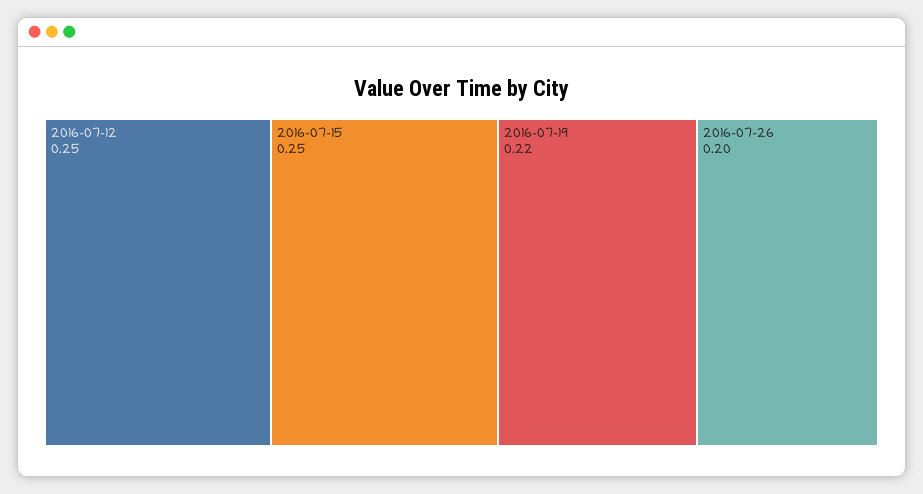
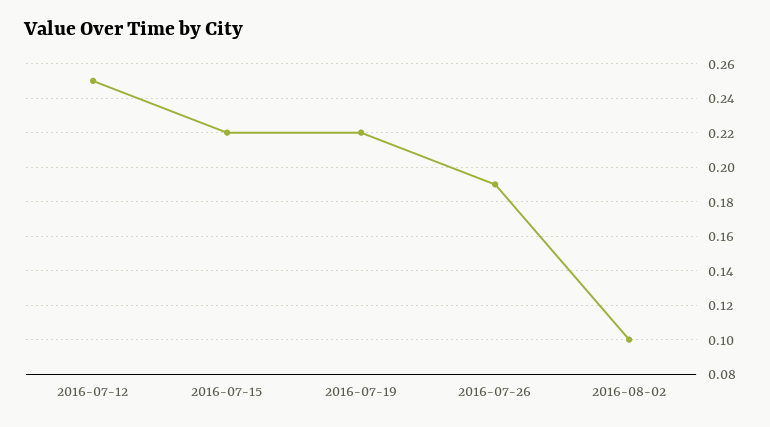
2016-07-15: 0.25 -> 0.22
2016-07-26: 0.2 -> 0.19
2016-08-02: none -> 0.1

